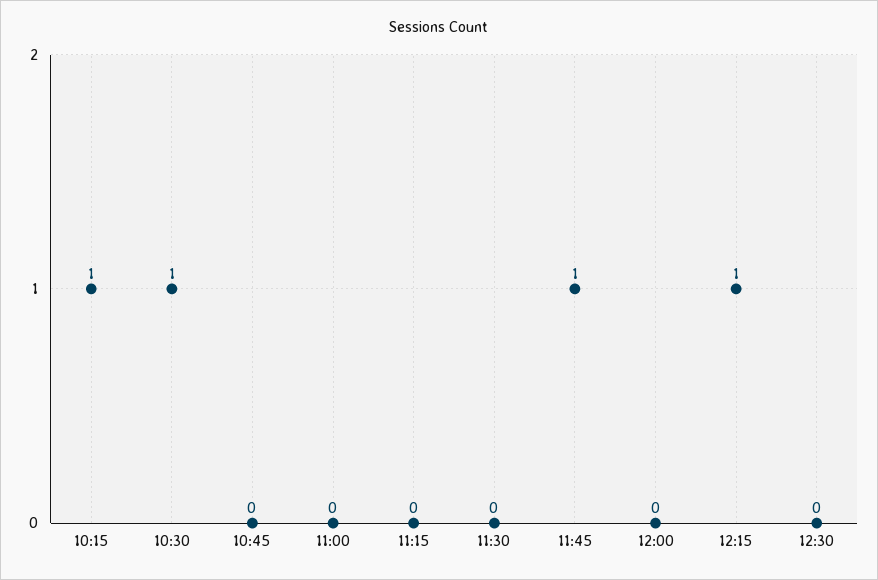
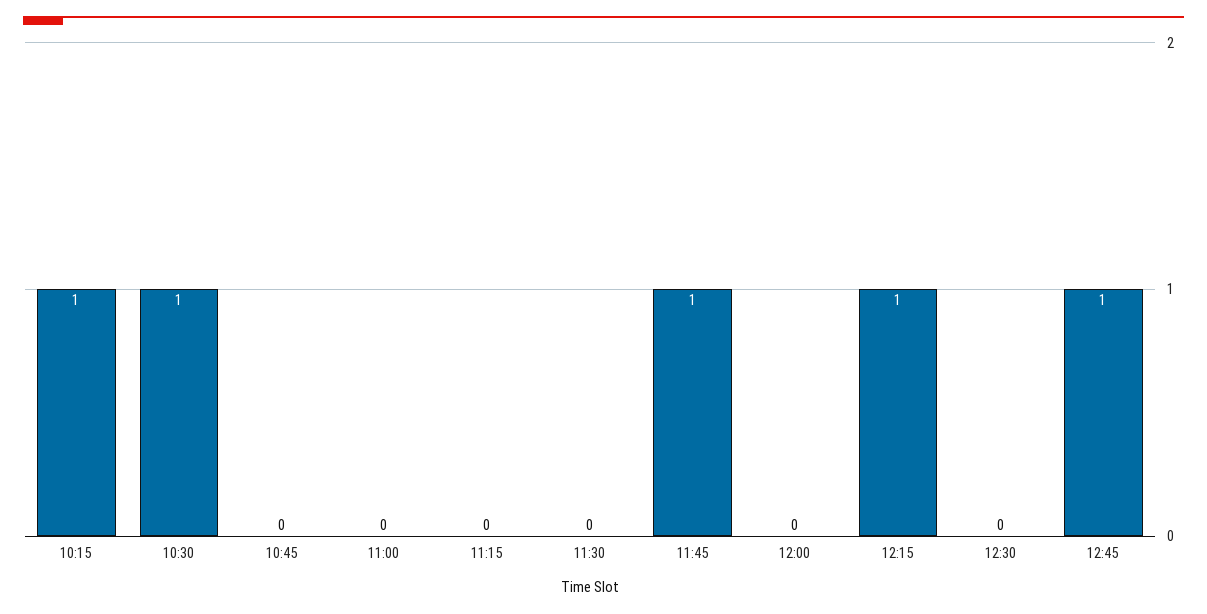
12:45: none -> 1

